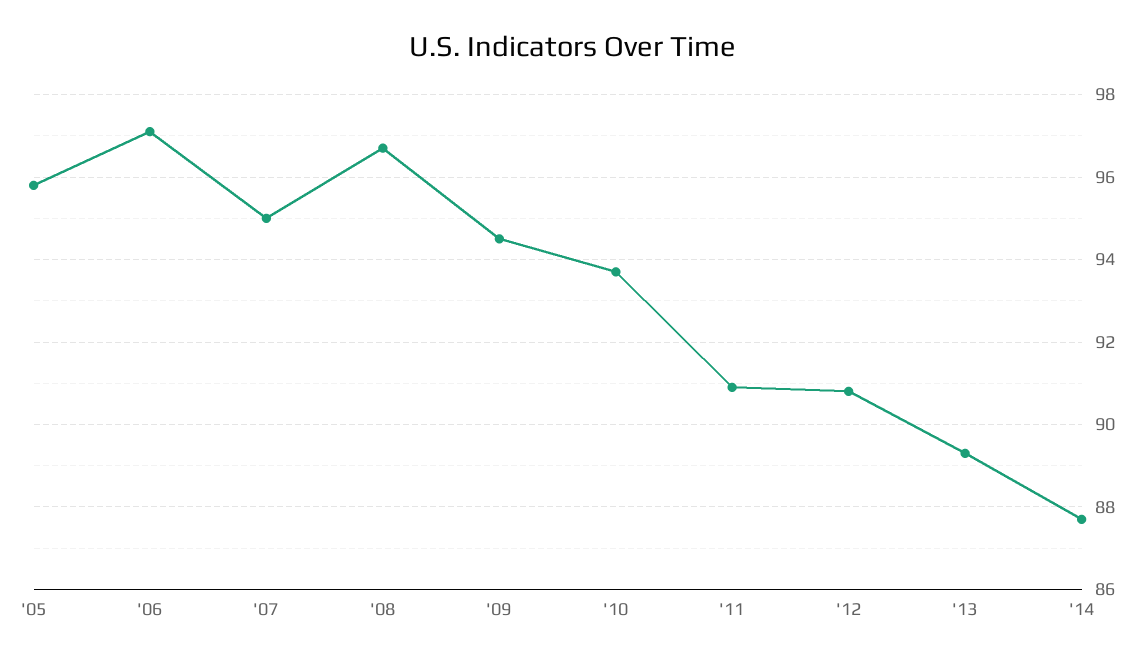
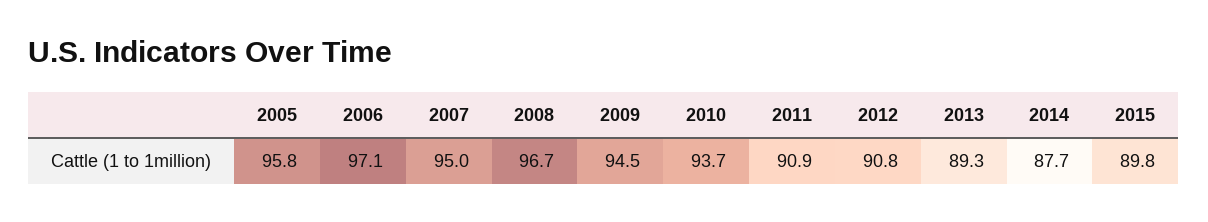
2015: none -> 89.8

